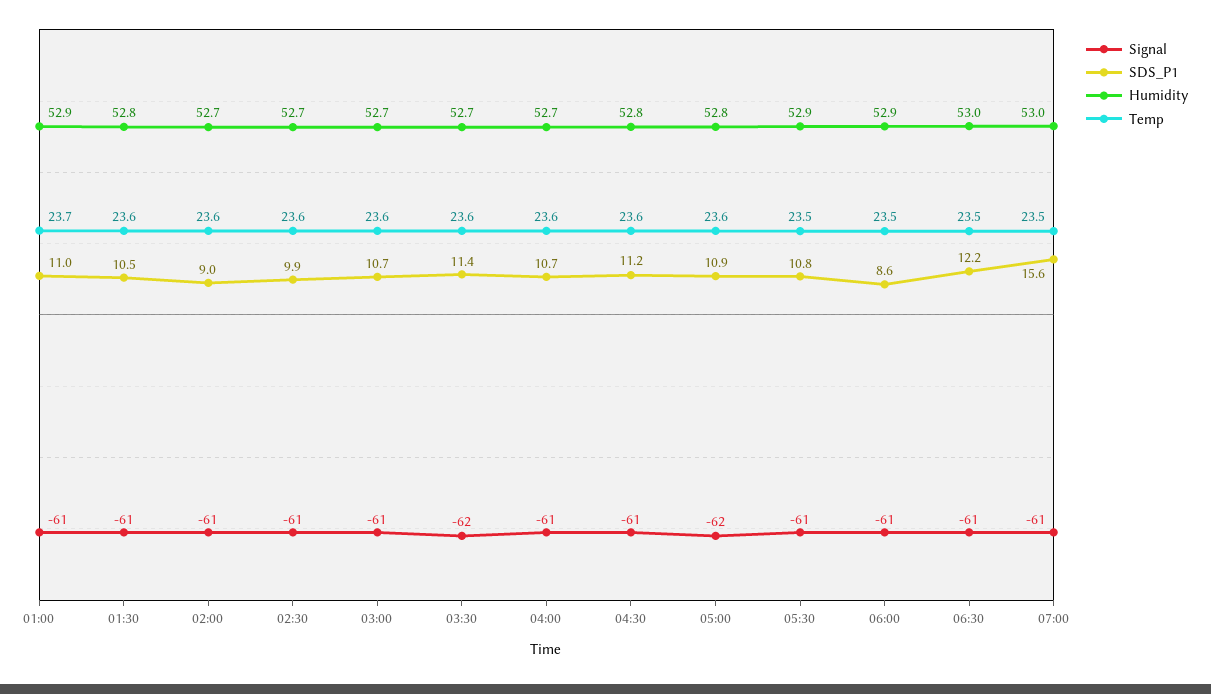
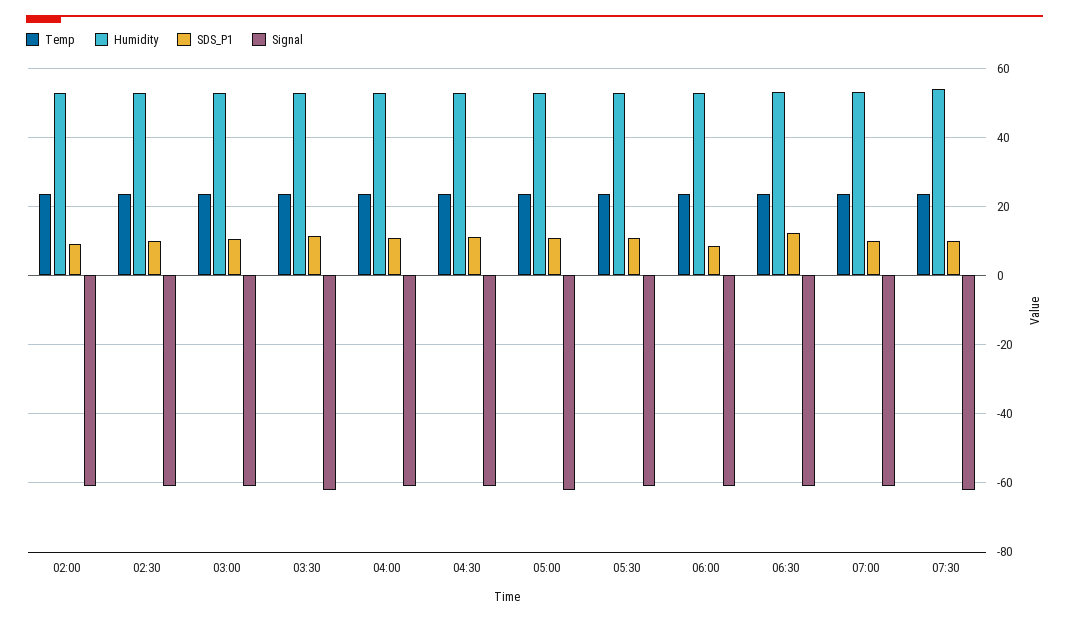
Signal, 01:00: -61 -> none
SDS_P1, 01:00: 11 -> none
Humidity, 01:00: 52.9 -> none
Temp, 01:00: 23.7 -> none
Signal, 01:30: -61 -> none
SDS_P1, 01:30: 10.5 -> none
Humidity, 01:30: 52.8 -> none
Temp, 01:30: 23.6 -> none
SDS_P1, 07:00: 15.6 -> 10
Temp, 07:30: none -> 24
Humidity, 07:30: none -> 54
SDS_P1, 07:30: none -> 10
Signal, 07:30: none -> -62

